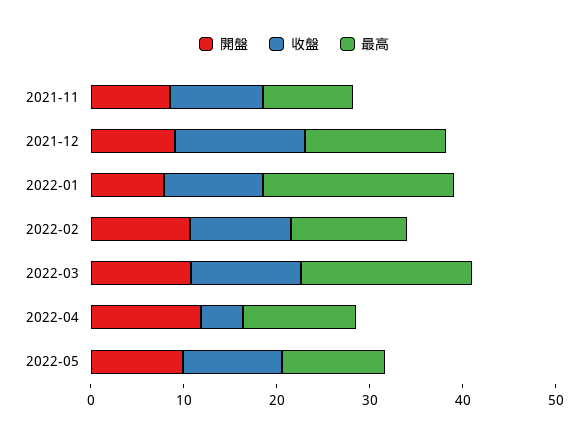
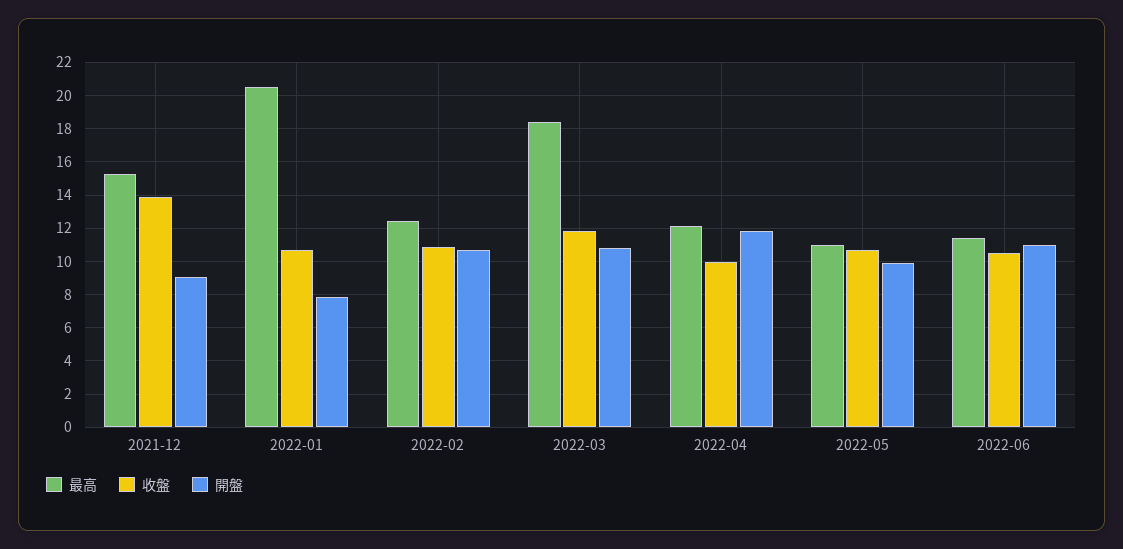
開盤, 2021-11: 8 -> none
收盤, 2021-11: 10 -> none
最高, 2021-11: 10 -> none
收盤, 2022-04: 4 -> 10
最高, 2022-06: none -> 11.5
收盤, 2022-06: none -> 10.5
開盤, 2022-06: none -> 11

